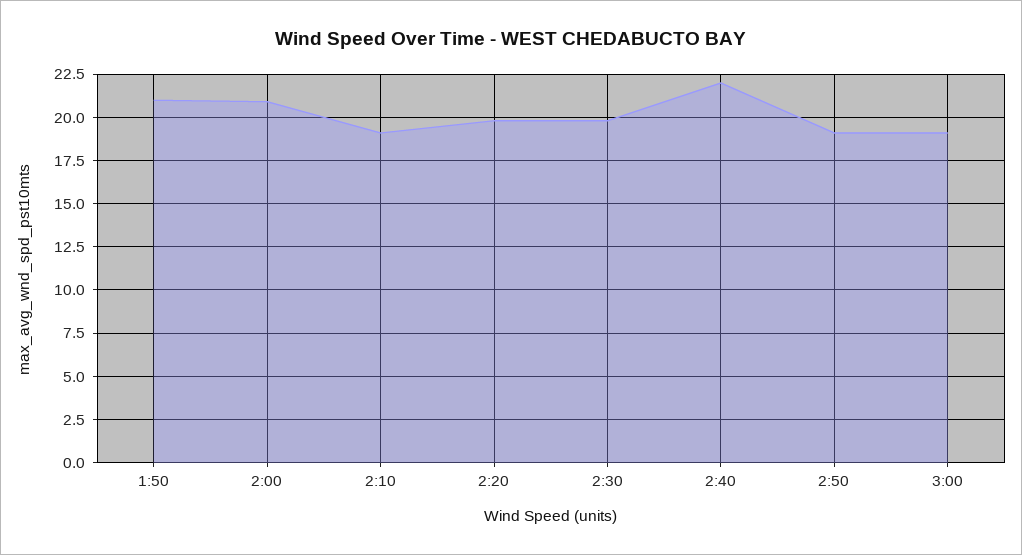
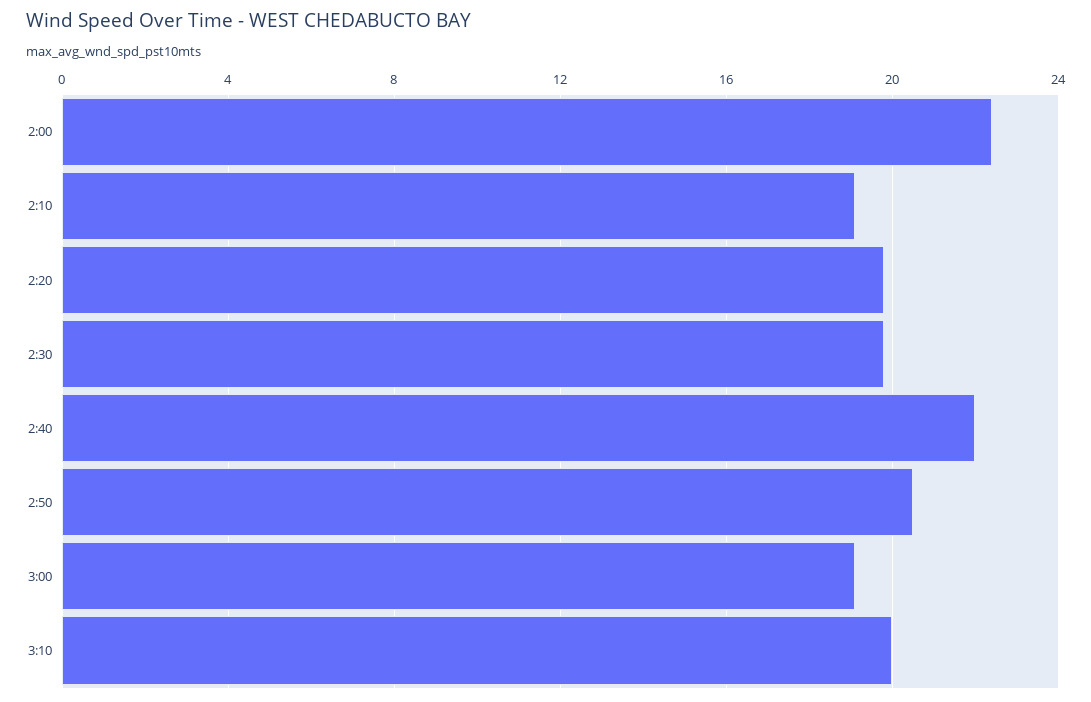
1:50: 21 -> none
2:00: 21 -> 22.5
2:50: 19 -> 20.5
3:10: none -> 20

